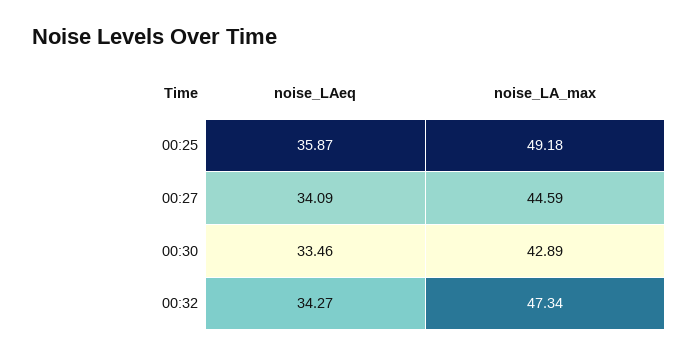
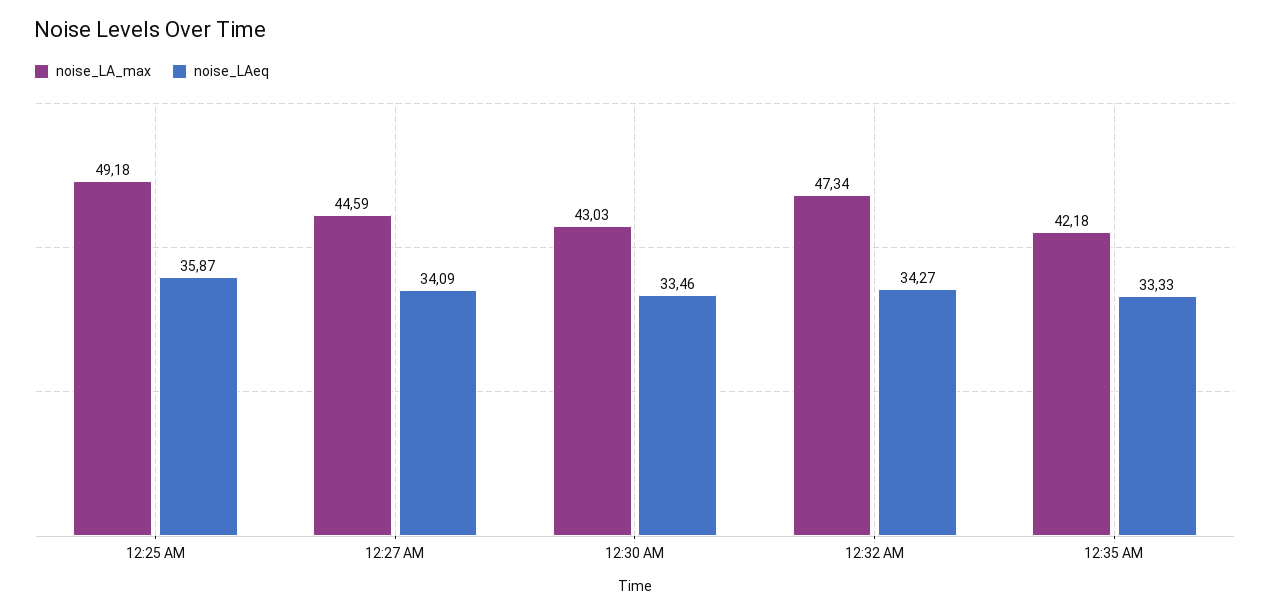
noise_LA_max, 00:30: 42.89 -> 43.03
noise_LA_max, 12:35 AM: none -> 42.18
noise_LAeq, 12:35 AM: none -> 33.33

